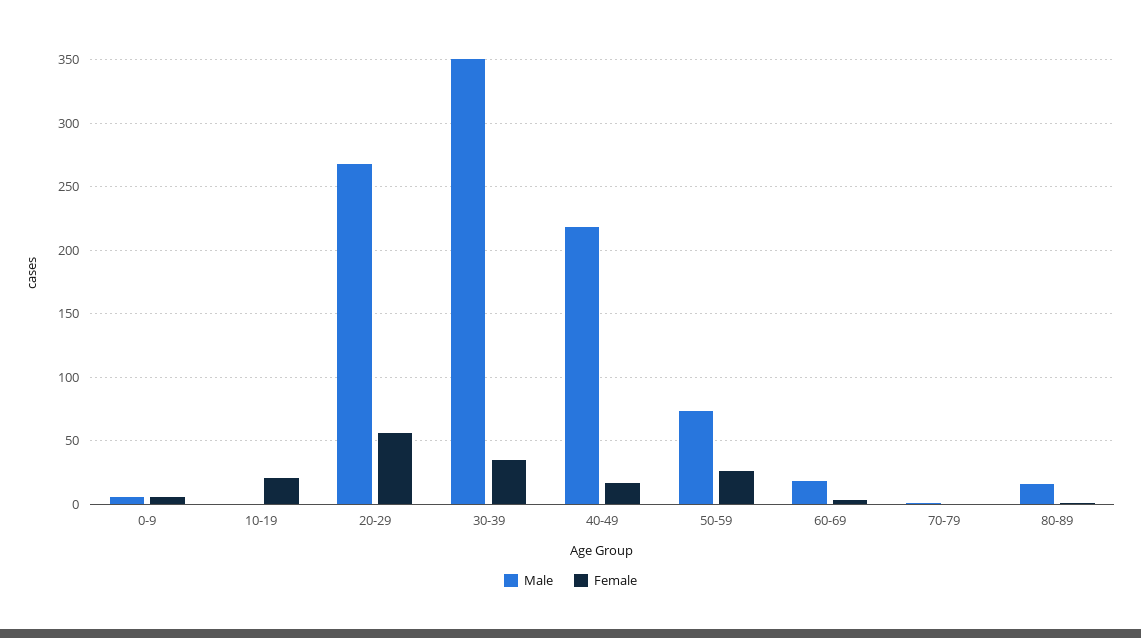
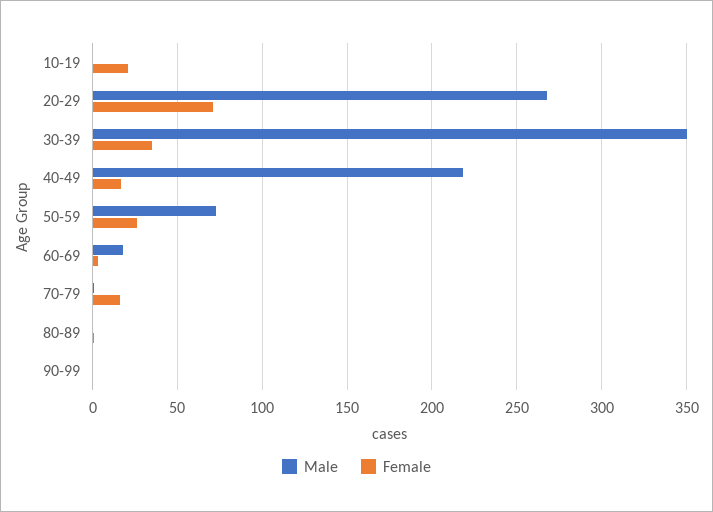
Male, 0-9: 5 -> none
Female, 0-9: 5 -> none
Female, 20-29: 55 -> 70
Female, 70-79: 0 -> 15
Male, 80-89: 15 -> 0
Male, 90-99: none -> 0
Female, 90-99: none -> 0

